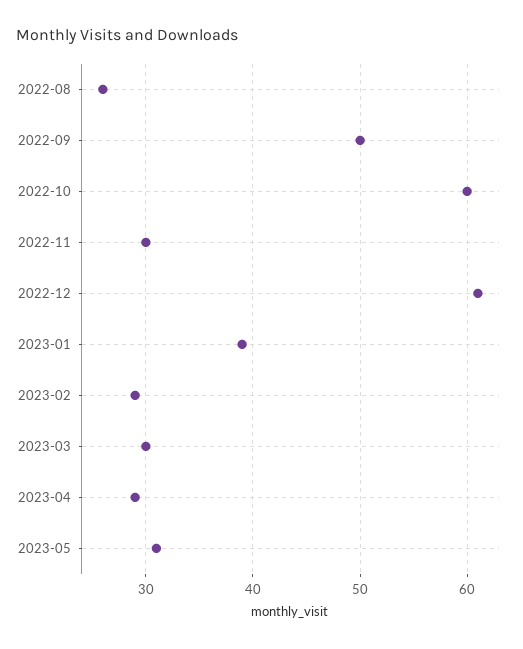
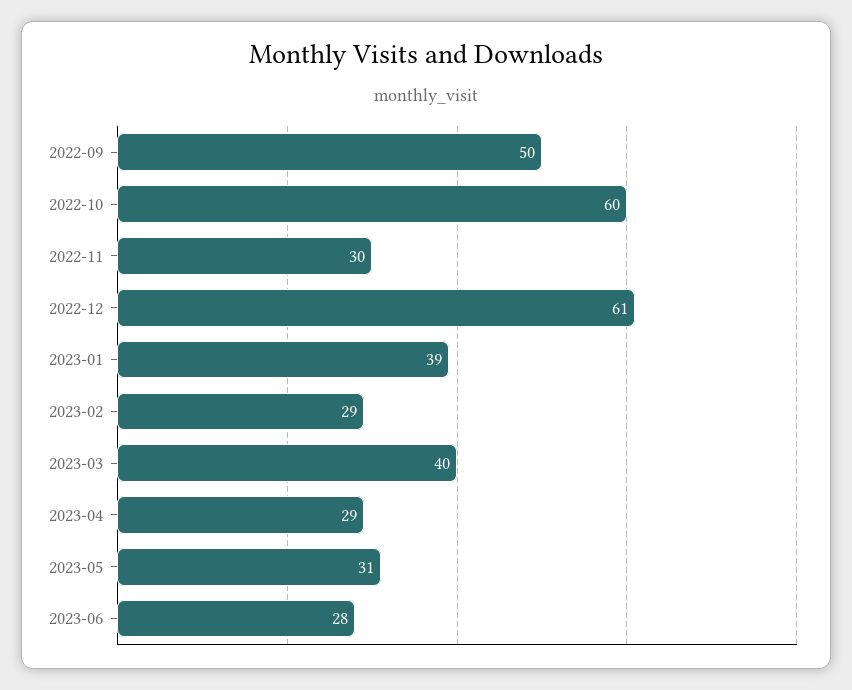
2022-08: 26 -> none
2023-03: 30 -> 40
2023-06: none -> 28

